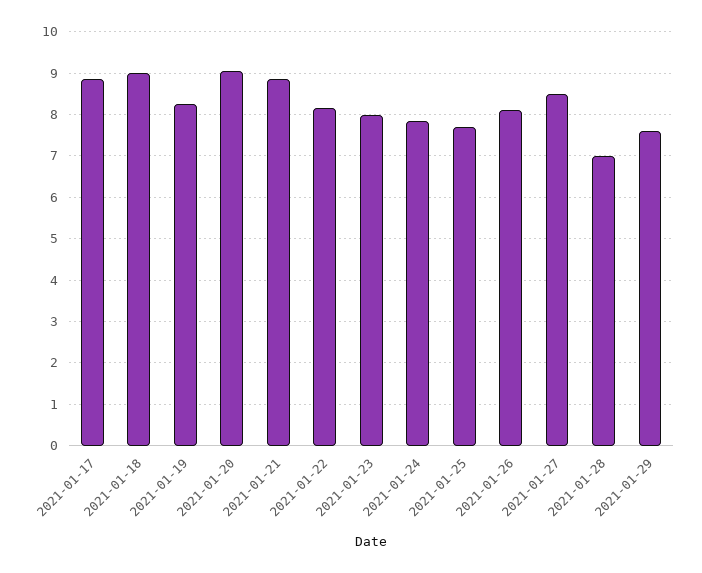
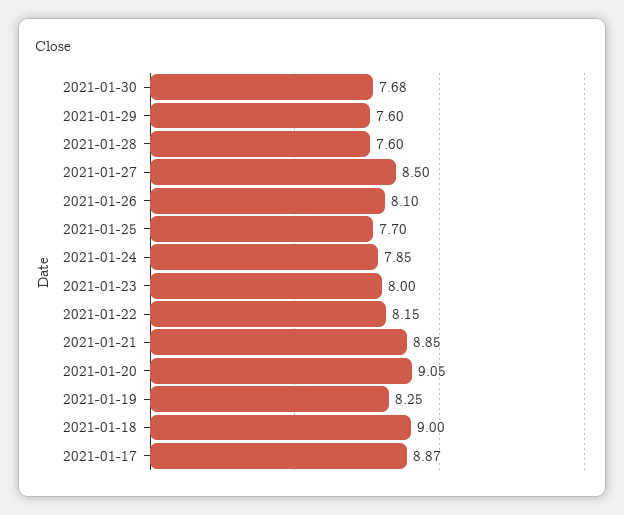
2021-01-28: 7 -> 7.6
2021-01-30: none -> 7.68

